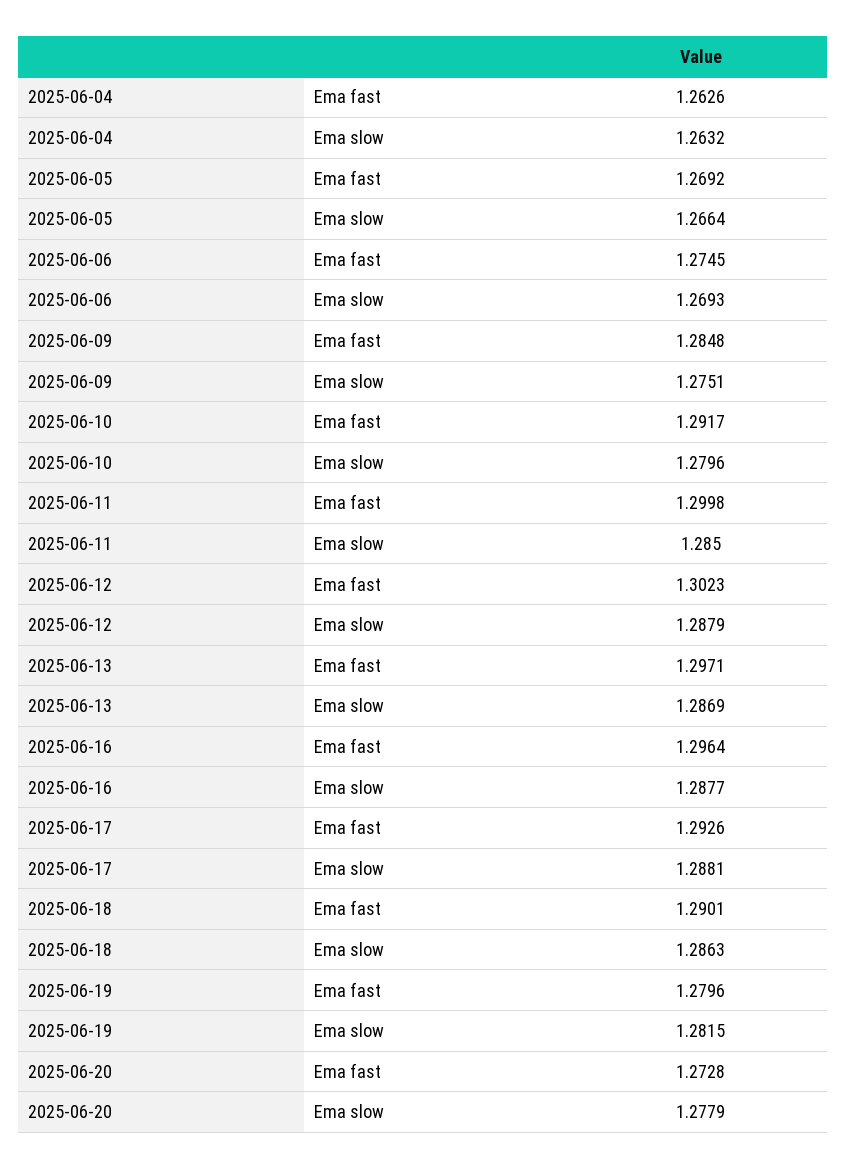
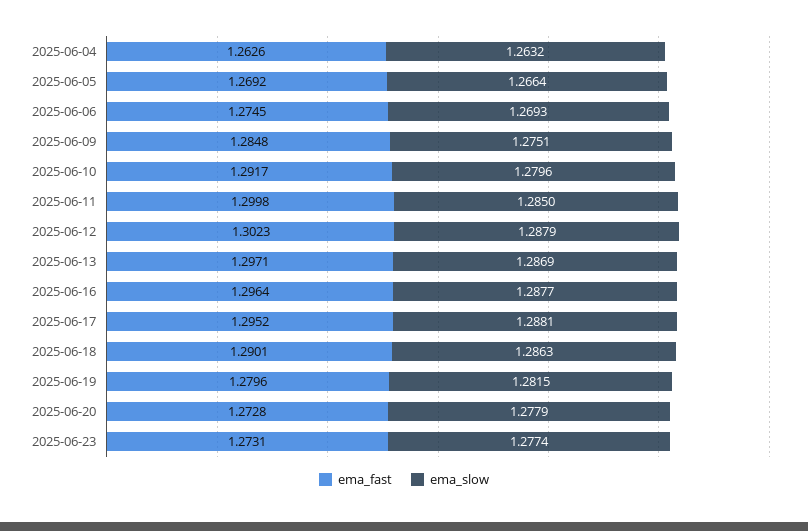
Ema fast, 2025-06-17: 1.2926 -> 1.2952
Ema fast, 2025-06-23: none -> 1.2731
Ema slow, 2025-06-23: none -> 1.2774

